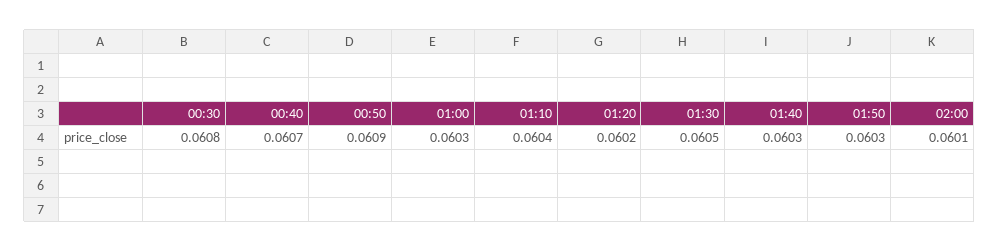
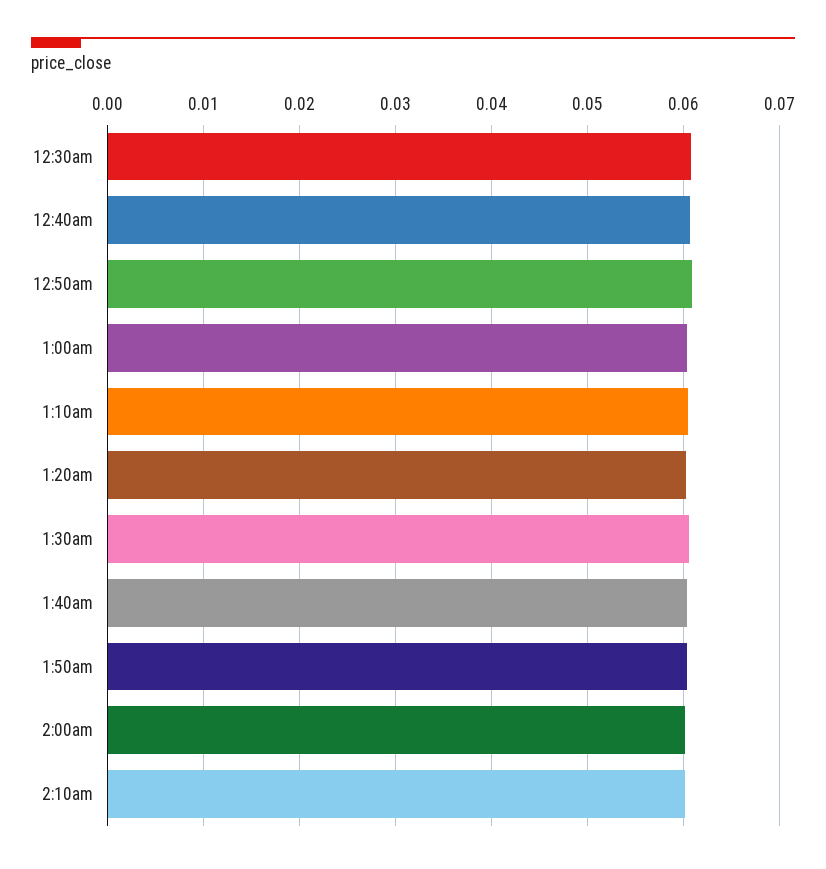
2:10am: none -> 0.06

